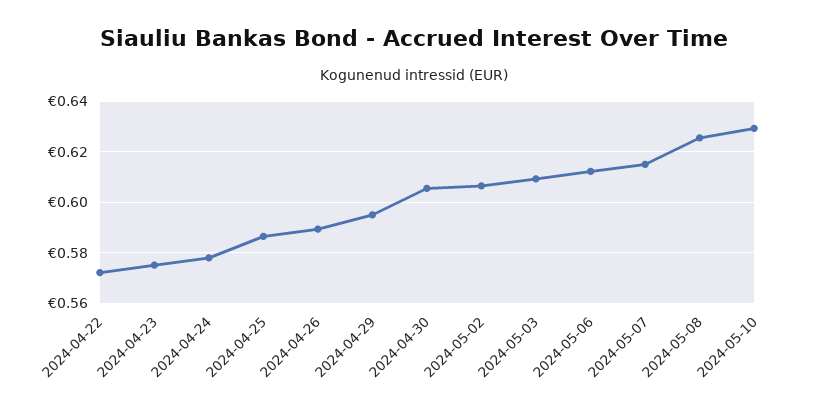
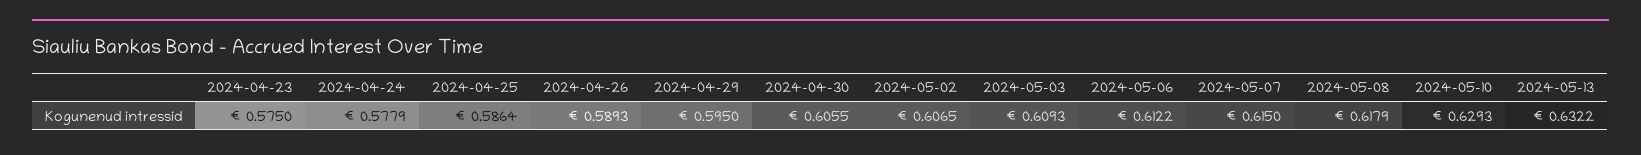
2024-04-22: 0.5725 -> none
2024-05-08: 0.625 -> 0.6179
2024-05-13: none -> 0.6322

